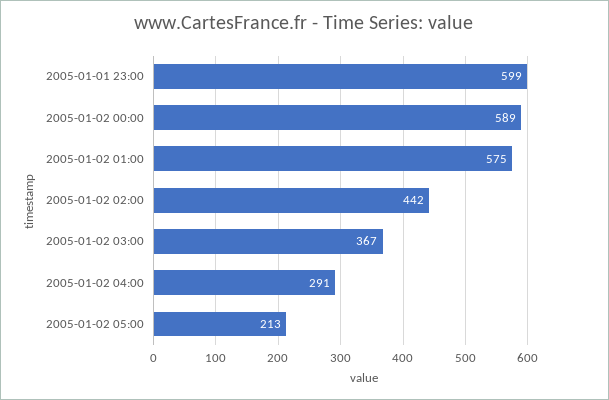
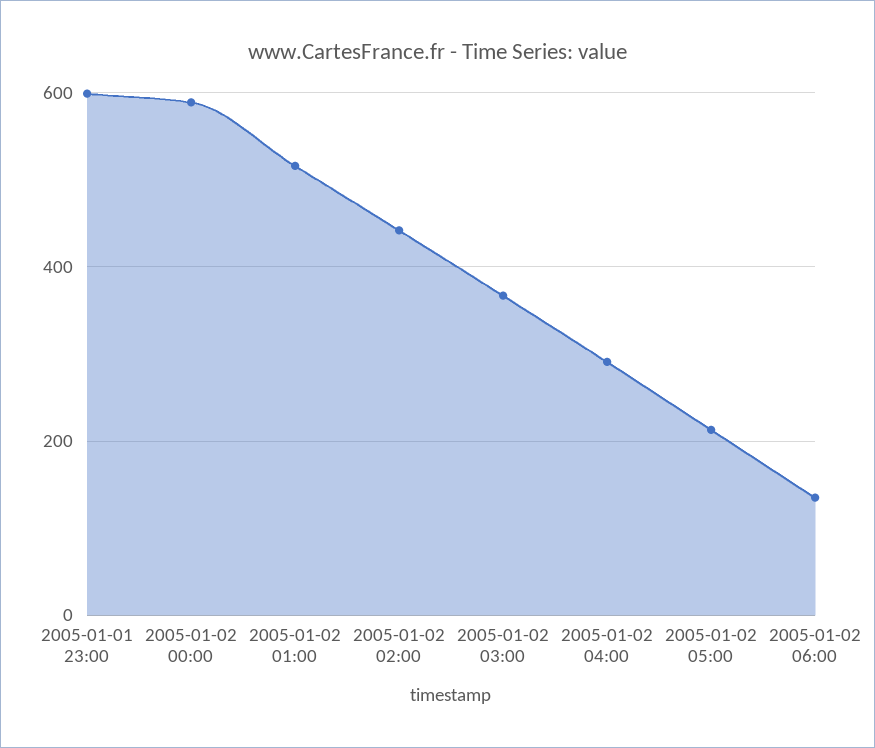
2005-01-02 01:00: 575 -> 520
2005-01-02 06:00: none -> 140

